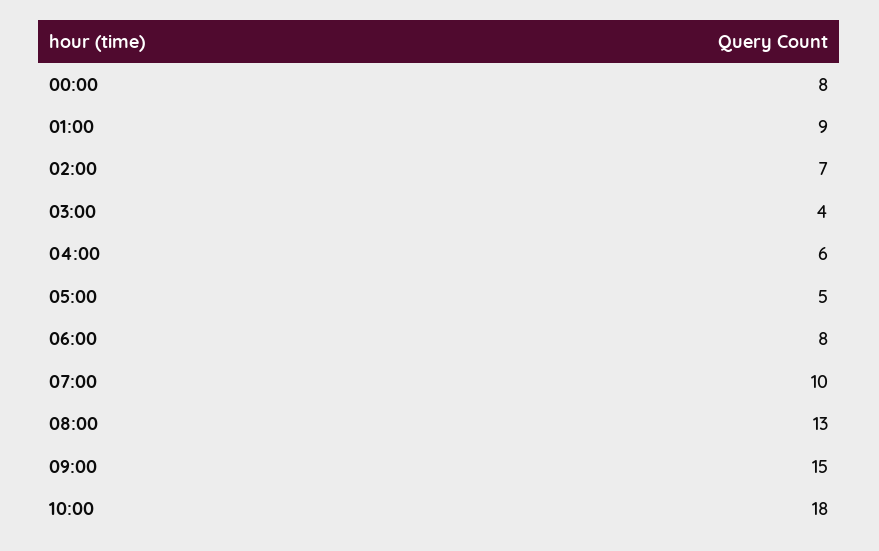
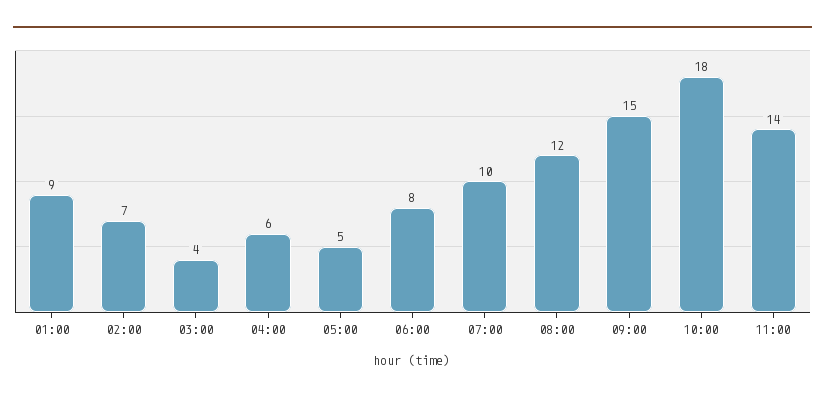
00:00: 8 -> none
08:00: 13 -> 12
11:00: none -> 14

